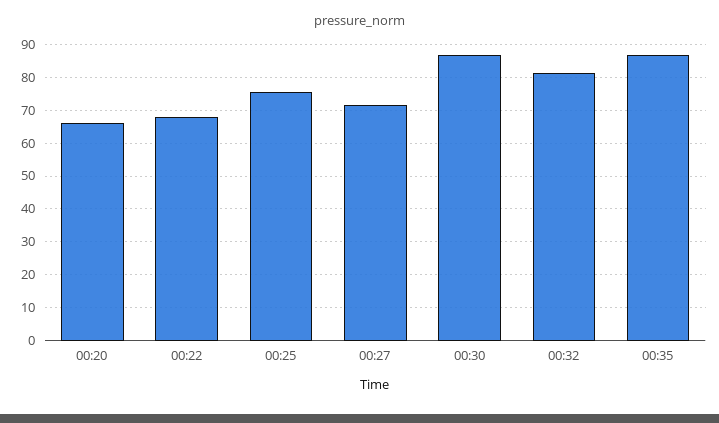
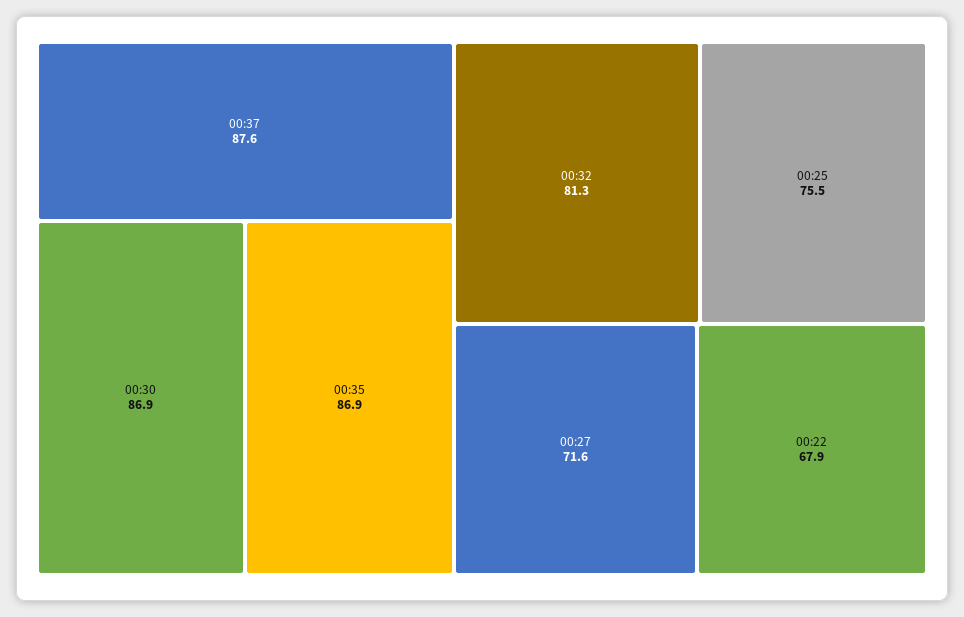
00:20: 66 -> none
00:37: none -> 87.6

